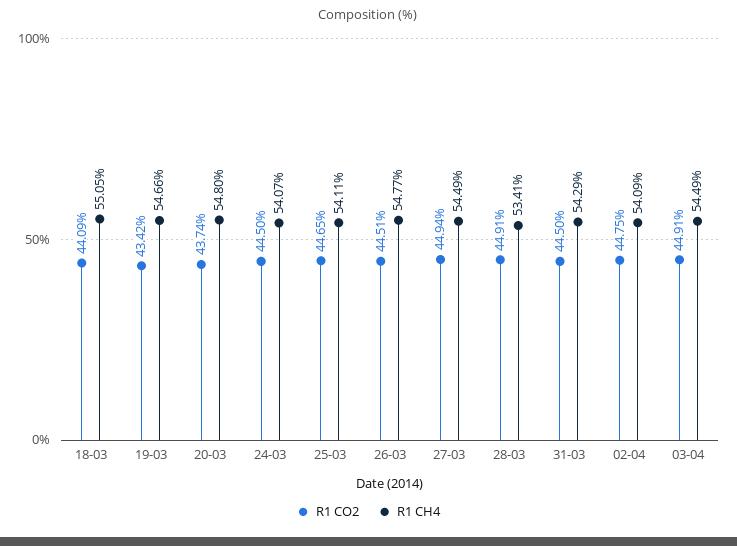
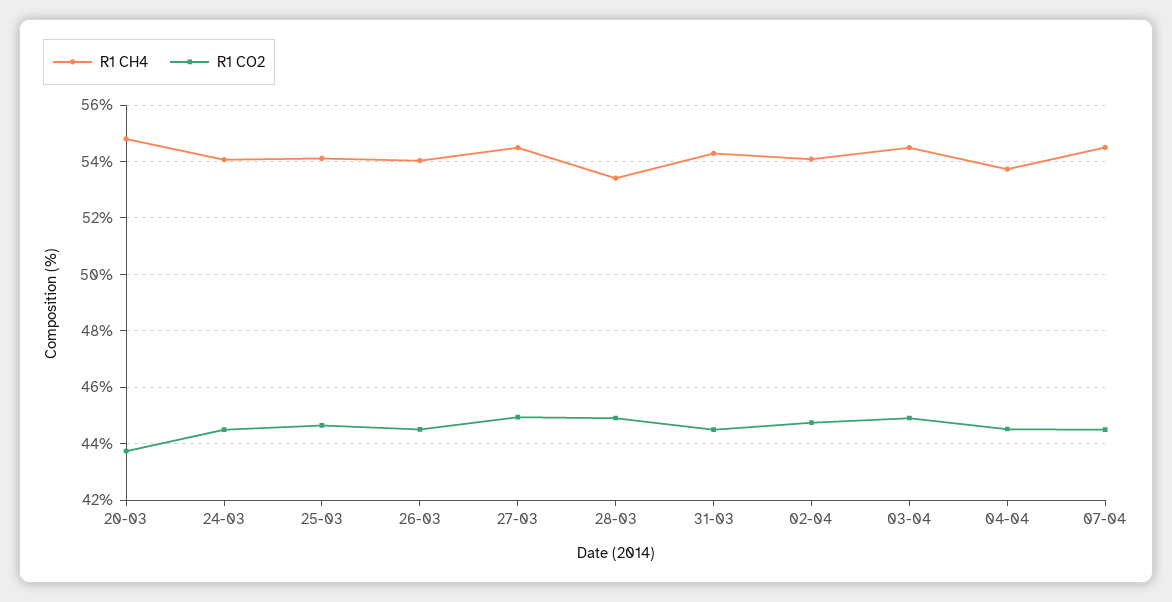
R1 CO2, 18-03: 44.09 -> none
R1 CH4, 18-03: 55.05 -> none
R1 CO2, 19-03: 43.42 -> none
R1 CH4, 19-03: 54.66 -> none
R1 CH4, 26-03: 54.77 -> 54
R1 CH4, 04-04: none -> 53.75
R1 CO2, 04-04: none -> 44.5
R1 CH4, 07-04: none -> 54.5
R1 CO2, 07-04: none -> 44.5

